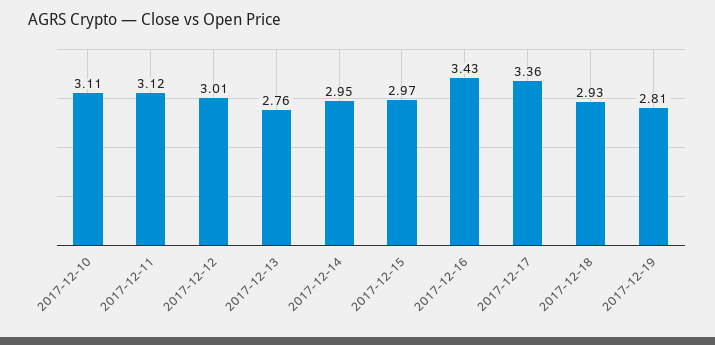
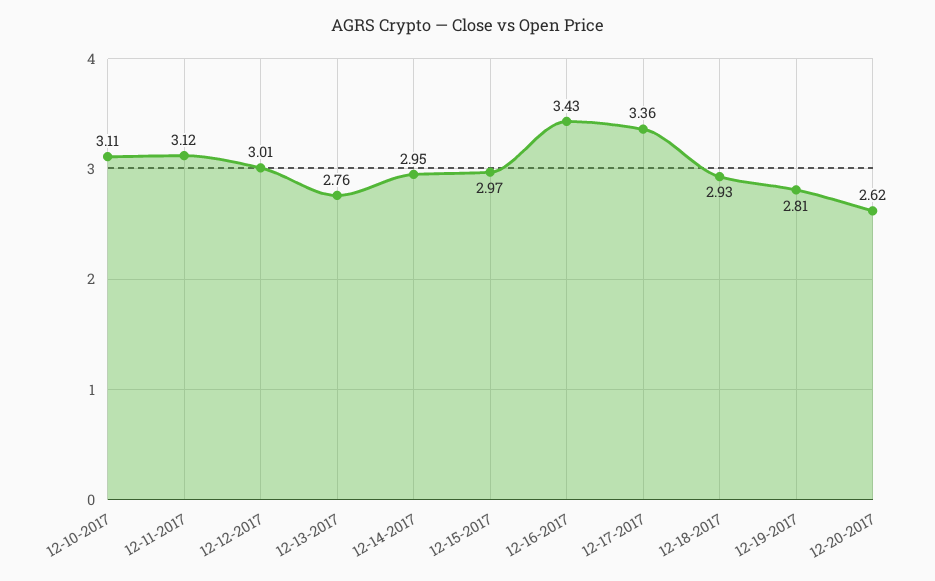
12-20-2017: none -> 2.62

